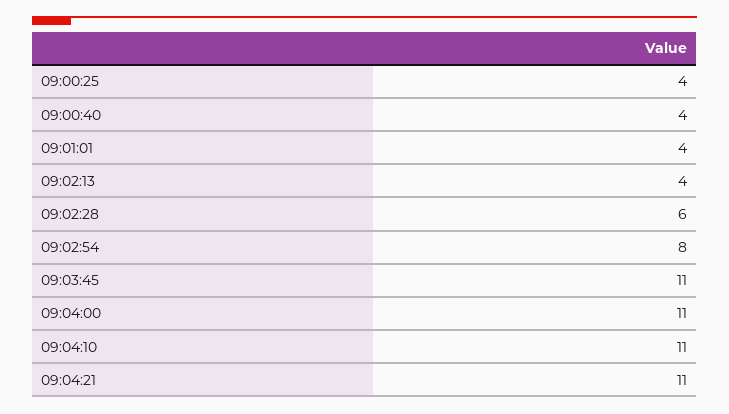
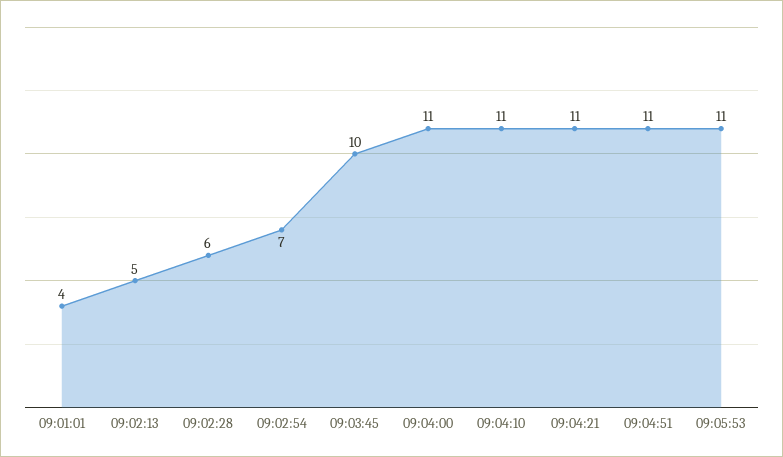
09:00:25: 4 -> none
09:00:40: 4 -> none
09:02:13: 4 -> 5
09:02:54: 8 -> 7
09:03:45: 11 -> 10
09:04:51: none -> 11
09:05:53: none -> 11

